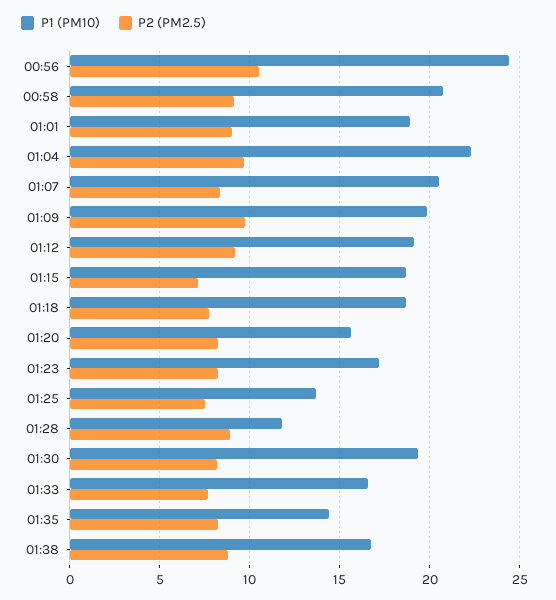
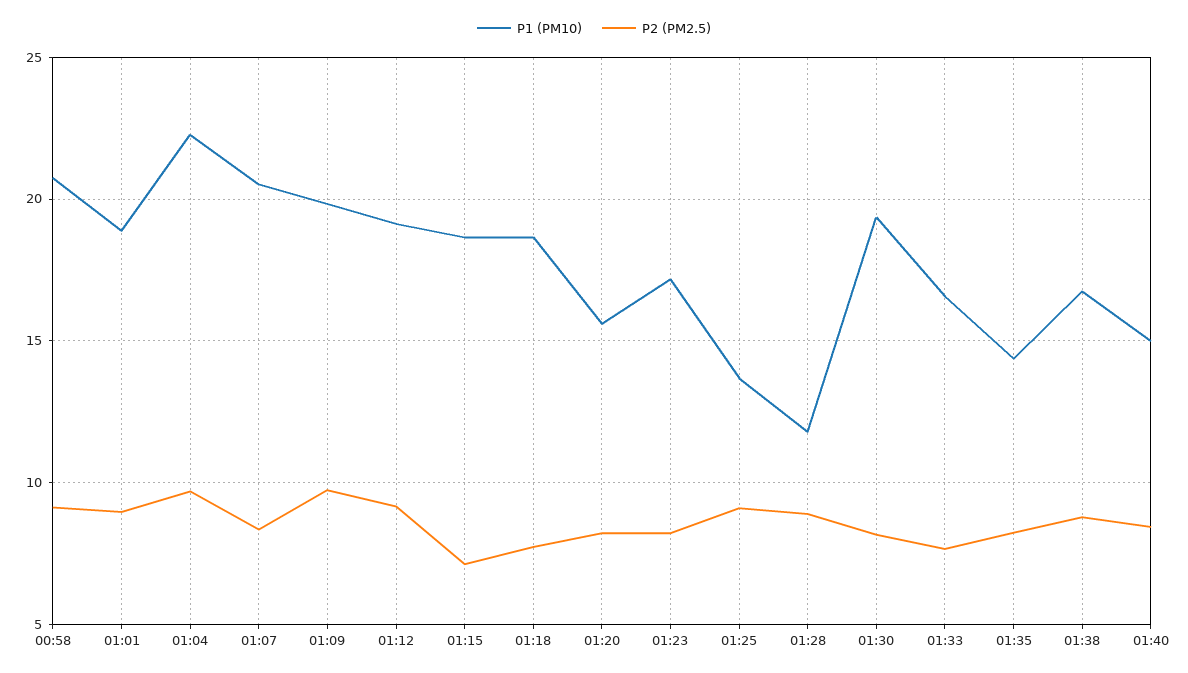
P1 (PM10), 00:56: 24.5 -> none
P2 (PM2.5), 00:56: 10.5 -> none
P2 (PM2.5), 01:25: 7.5 -> 9
P1 (PM10), 01:40: none -> 15
P2 (PM2.5), 01:40: none -> 8.5

